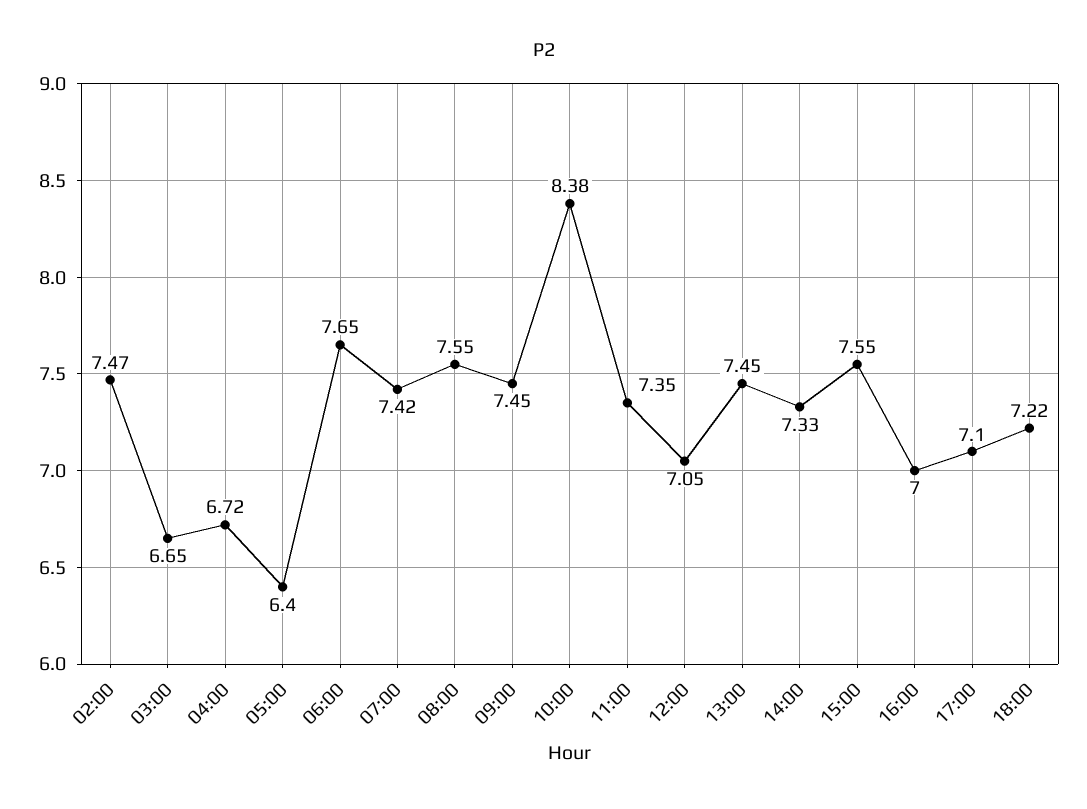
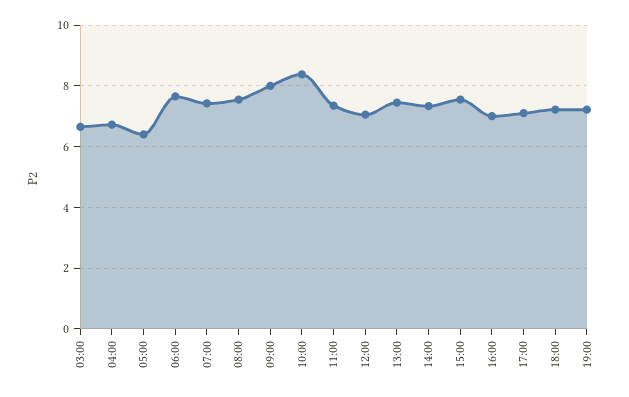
02:00: 7.47 -> none
09:00: 7.45 -> 8
19:00: none -> 7.2

